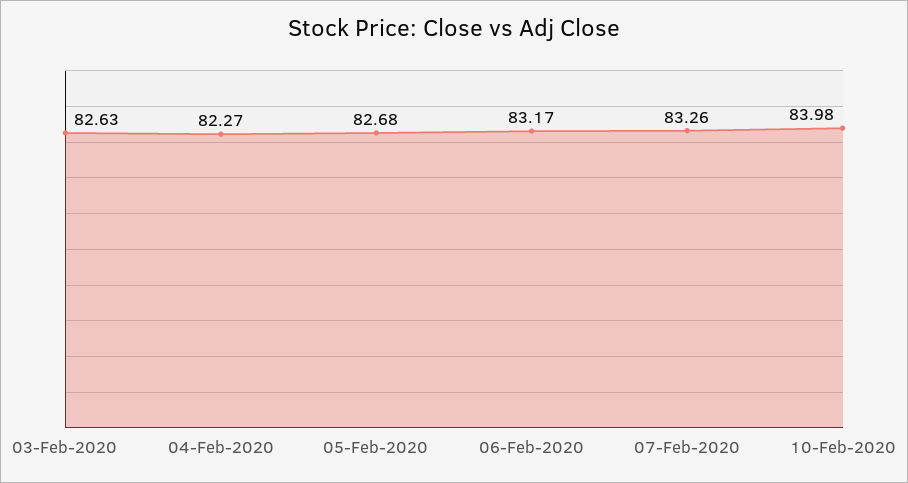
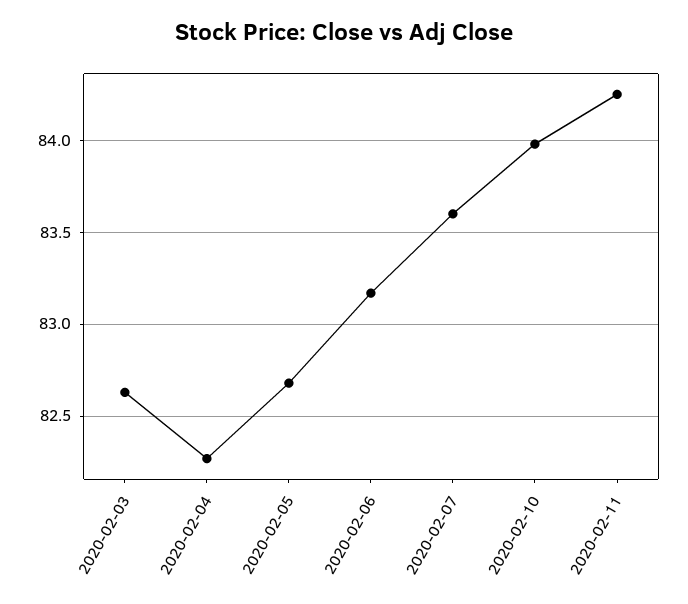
07-Feb-2020: 83.26 -> 83.6
2020-02-11: none -> 84.25

